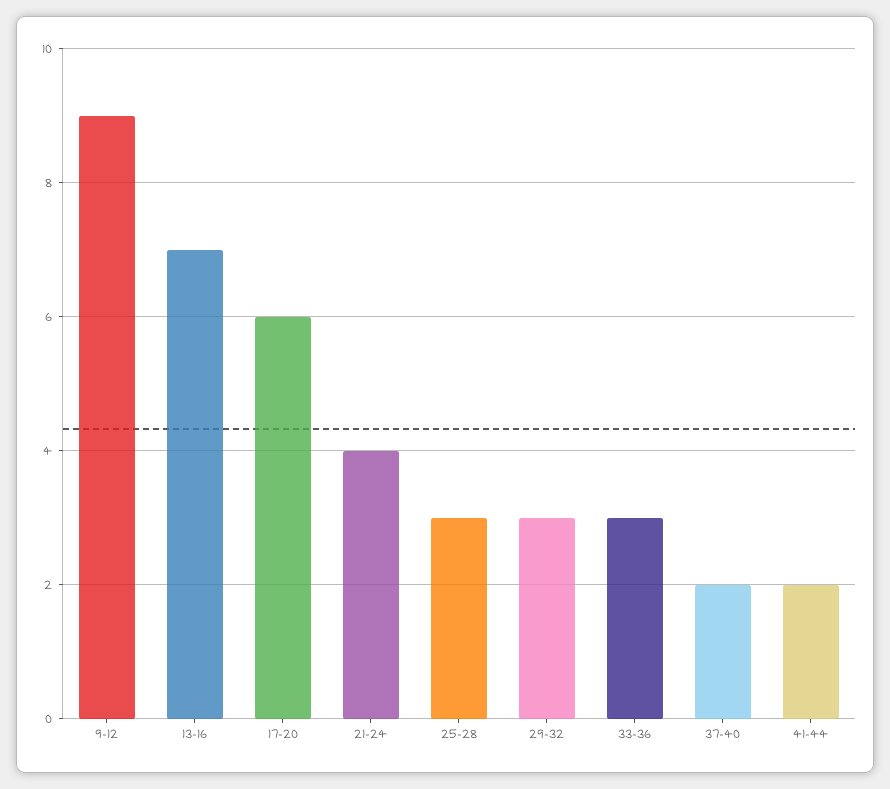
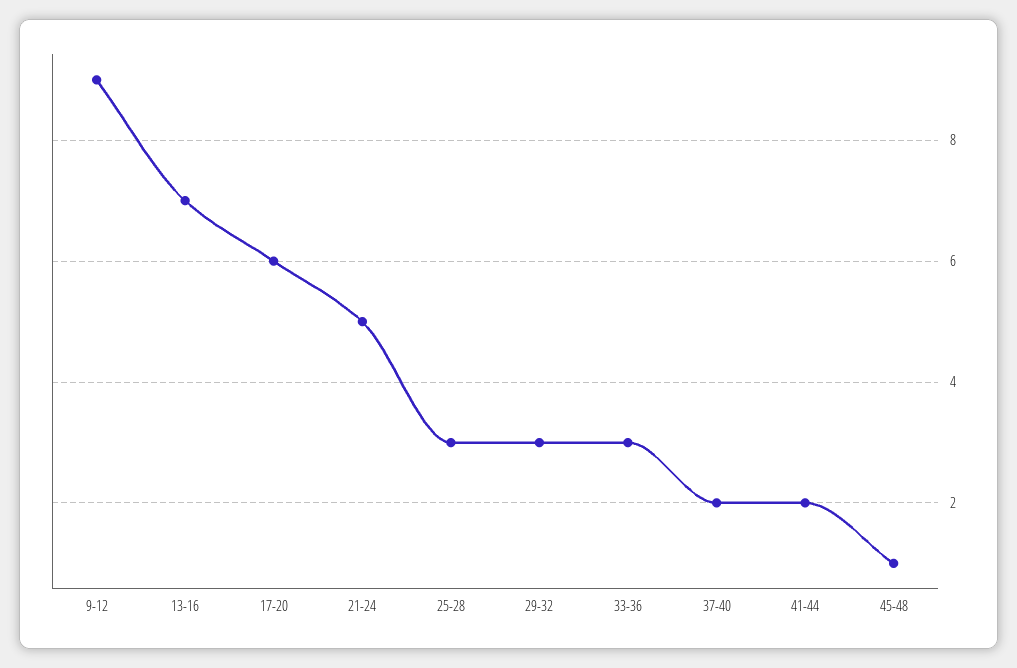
21-24: 4 -> 5
45-48: none -> 1

